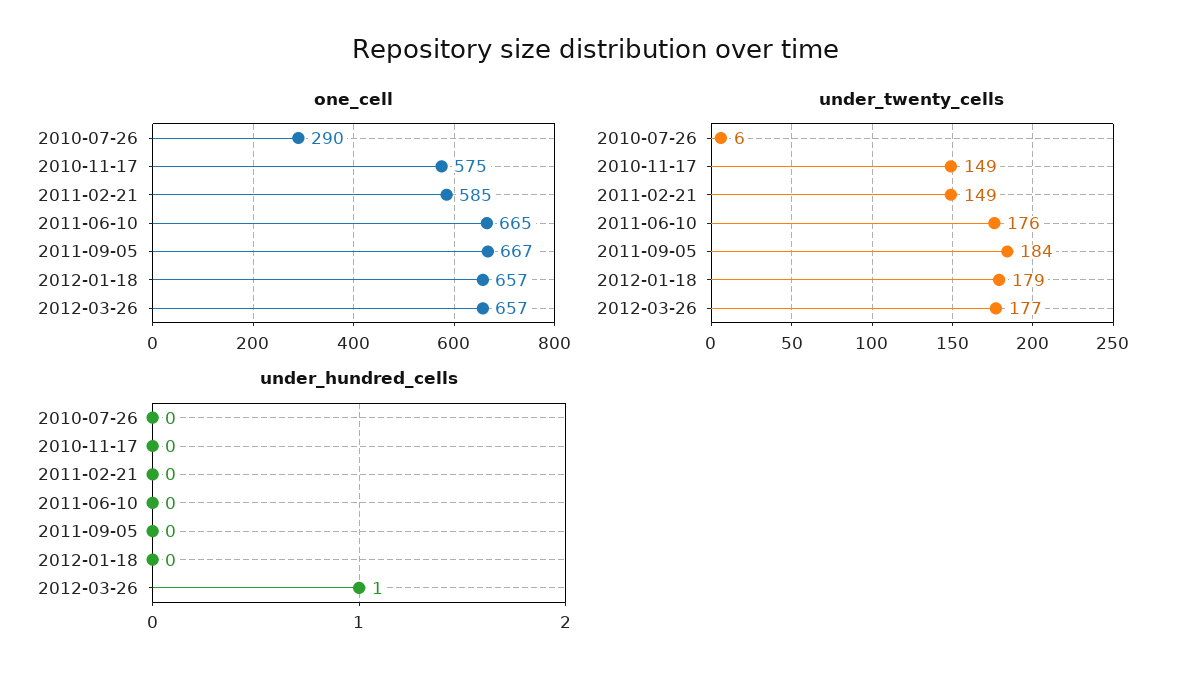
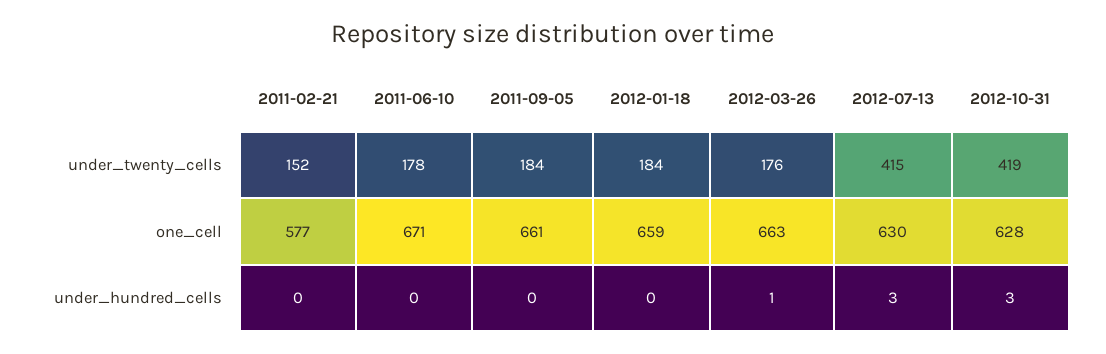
one_cell, 2010-07-26: 290 -> none
one_cell, 2010-11-17: 575 -> none
one_cell, 2011-02-21: 585 -> 577
one_cell, 2011-06-10: 665 -> 671
one_cell, 2011-09-05: 667 -> 661
one_cell, 2012-01-18: 657 -> 659
one_cell, 2012-03-26: 657 -> 663
under_twenty_cells, 2010-07-26: 6 -> none
under_twenty_cells, 2010-11-17: 149 -> none
under_twenty_cells, 2011-02-21: 149 -> 152
under_twenty_cells, 2011-06-10: 176 -> 178
under_twenty_cells, 2012-01-18: 179 -> 184
under_twenty_cells, 2012-03-26: 177 -> 176
under_hundred_cells, 2010-07-26: 0 -> none
under_hundred_cells, 2010-11-17: 0 -> none
under_twenty_cells, 2012-07-13: none -> 415
under_twenty_cells, 2012-10-31: none -> 419
one_cell, 2012-07-13: none -> 630
one_cell, 2012-10-31: none -> 628
under_hundred_cells, 2012-07-13: none -> 3
under_hundred_cells, 2012-10-31: none -> 3

